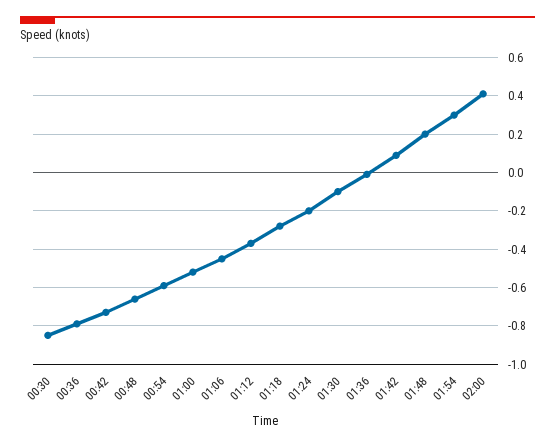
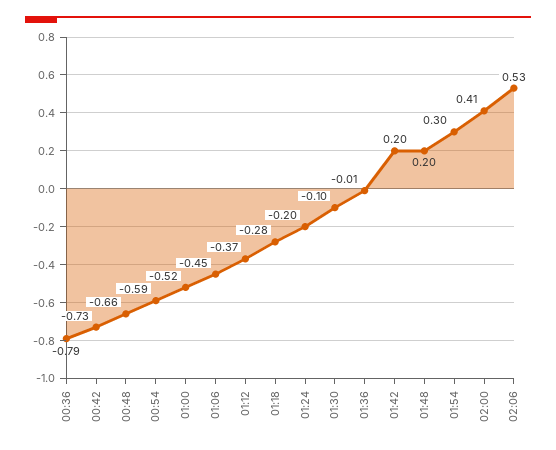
00:30: -0.85 -> none
01:42: 0.1 -> 0.2
02:06: none -> 0.53

